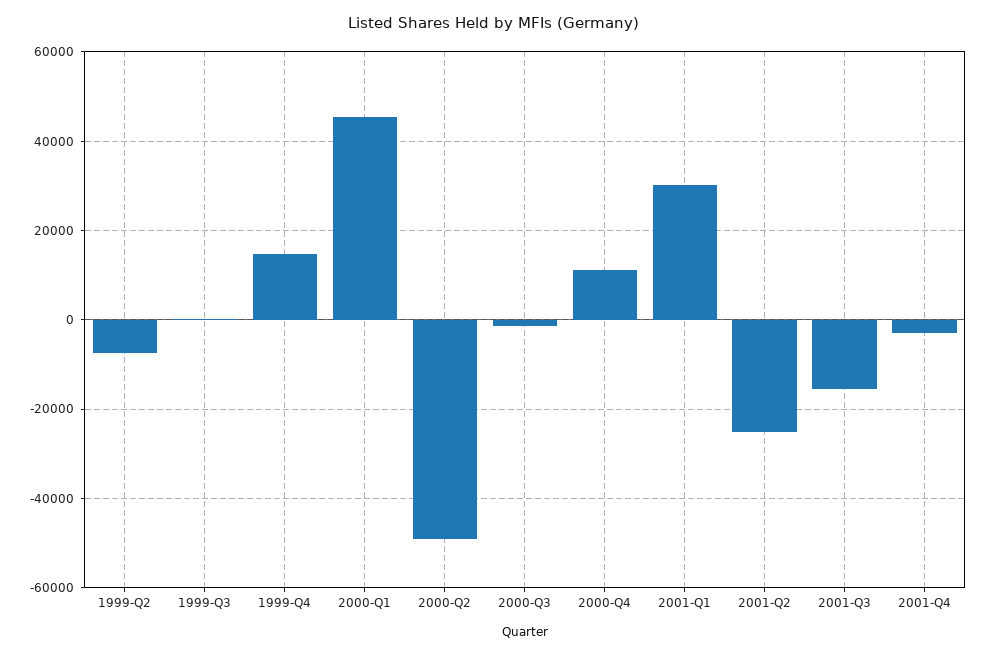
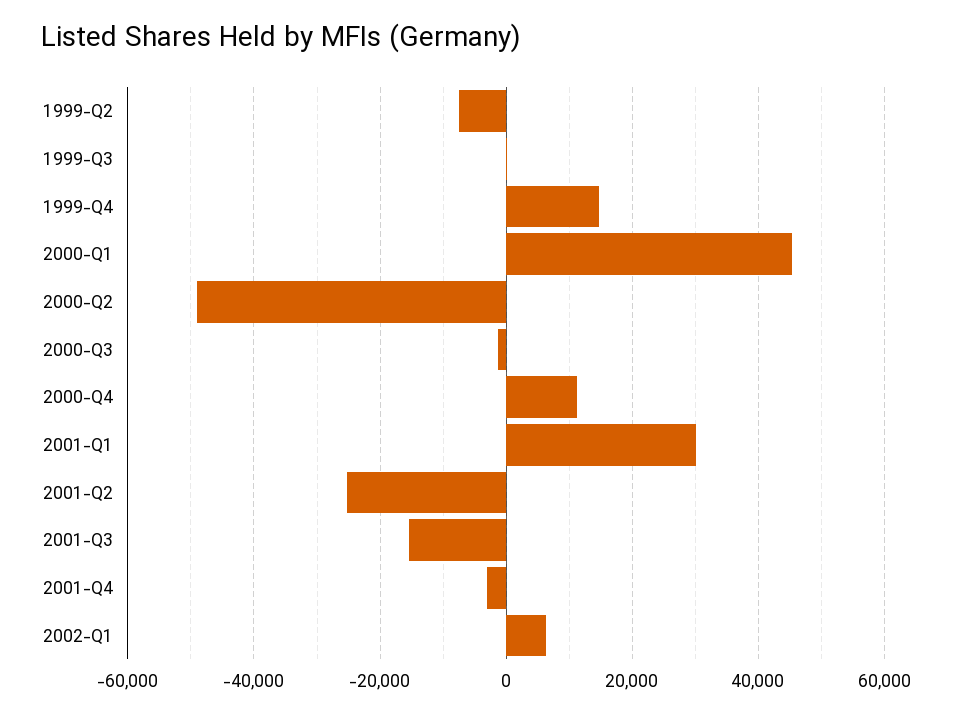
2002-Q1: none -> 6000

